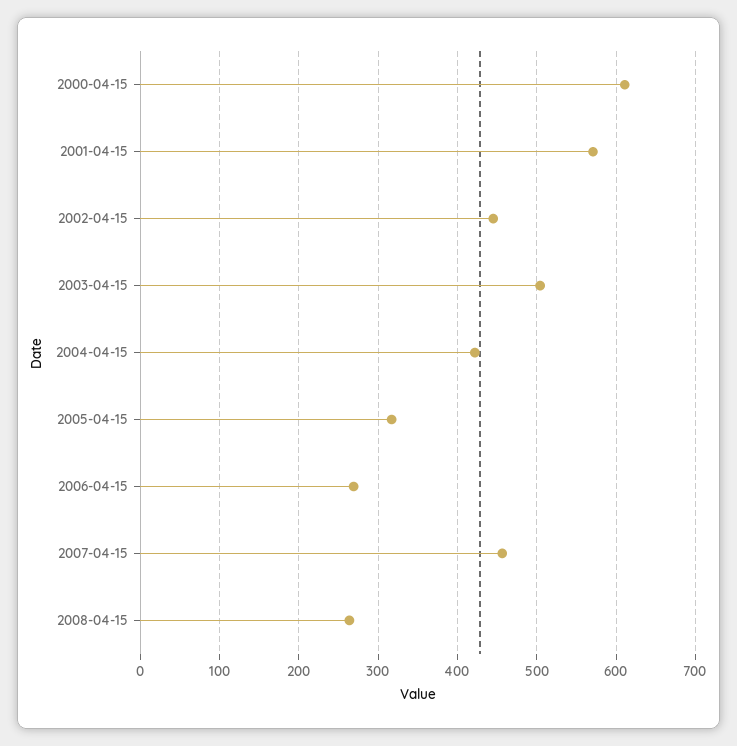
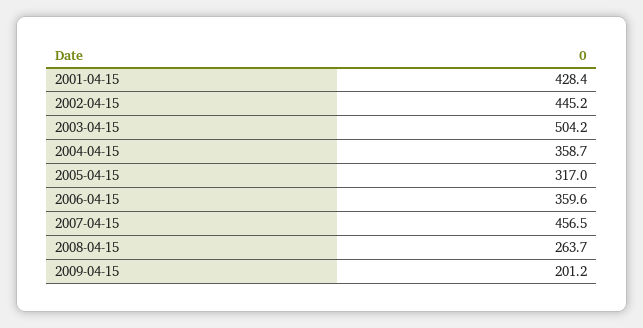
2000-04-15: 610 -> none
2001-04-15: 570 -> 428.4
2004-04-15: 420 -> 358.7
2006-04-15: 270 -> 359.6
2009-04-15: none -> 201.2

